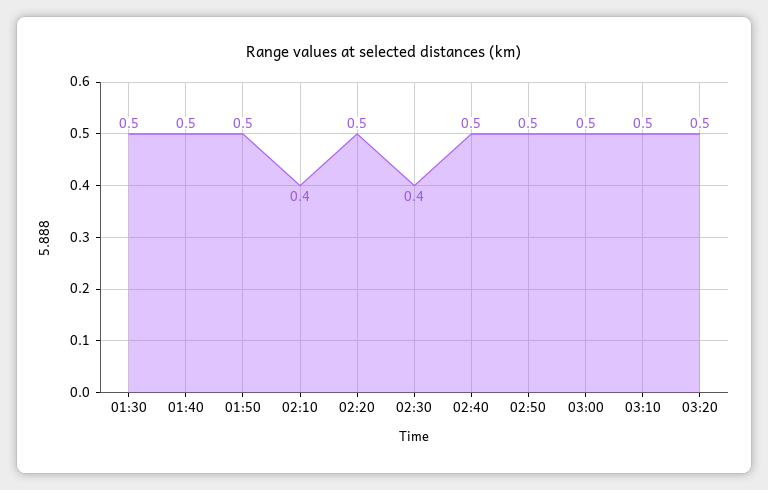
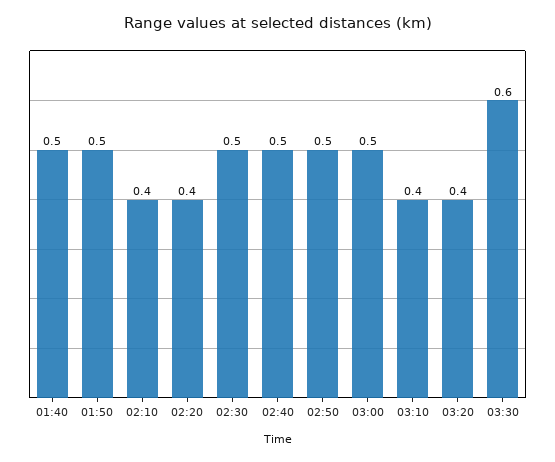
01:30: 0.5 -> none
02:20: 0.5 -> 0.4
02:30: 0.4 -> 0.5
03:10: 0.5 -> 0.4
03:20: 0.5 -> 0.4
03:30: none -> 0.6

